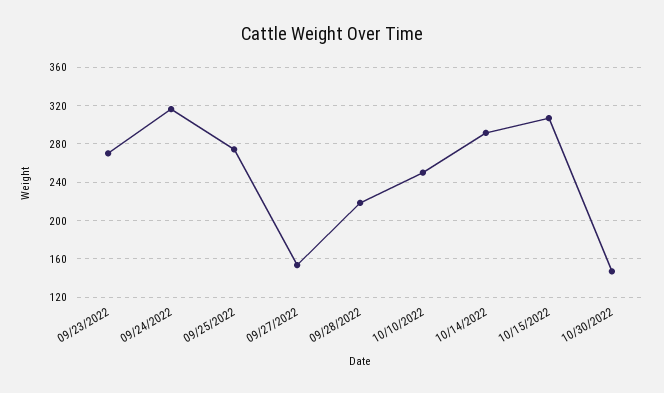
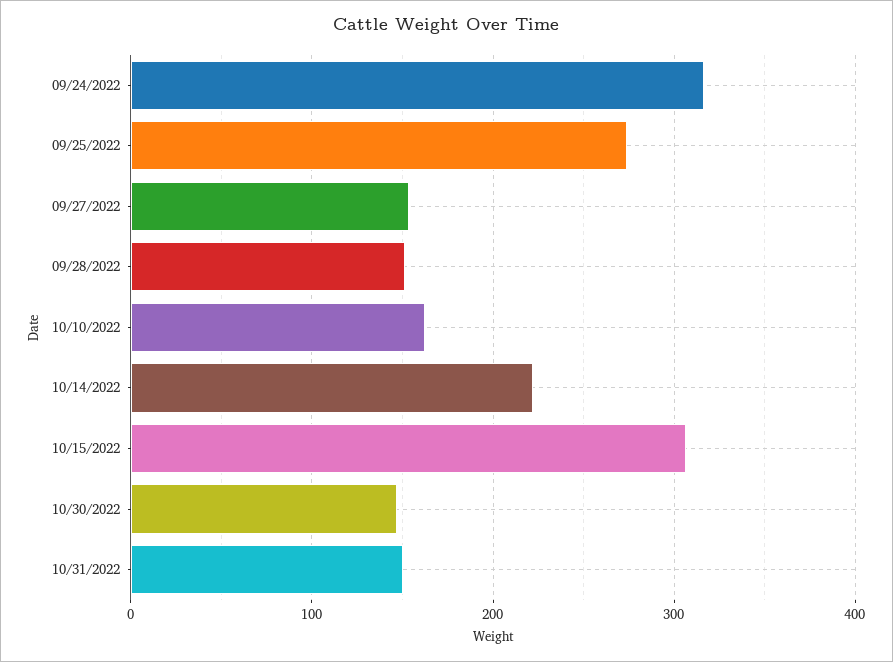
09/23/2022: 270 -> none
09/28/2022: 220 -> 150
10/10/2022: 250 -> 160
10/14/2022: 290 -> 220
10/31/2022: none -> 150

